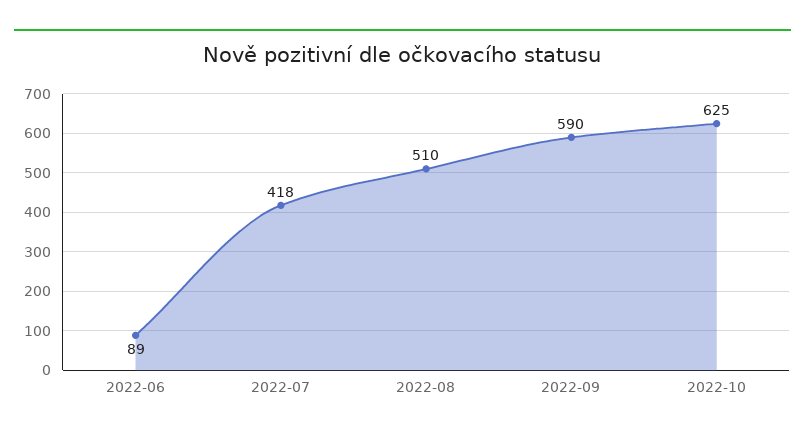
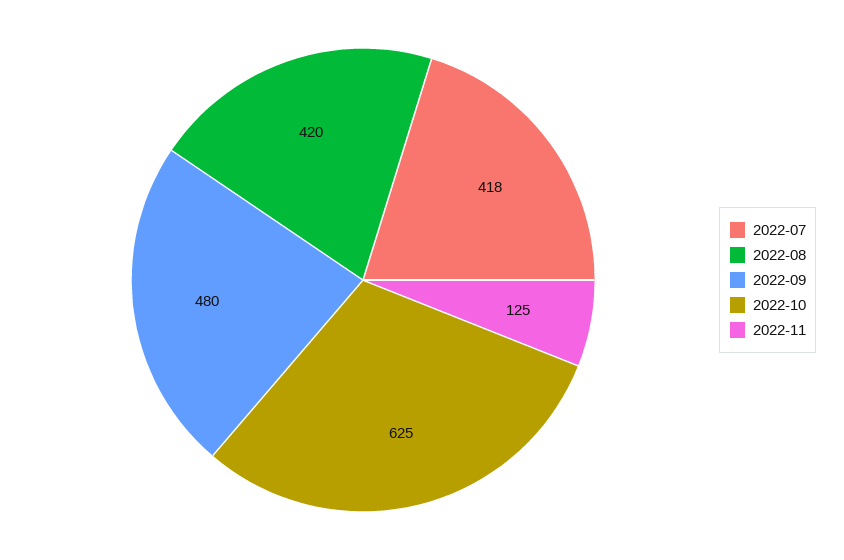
2022-06: 89 -> none
2022-08: 510 -> 420
2022-09: 590 -> 480
2022-11: none -> 125

